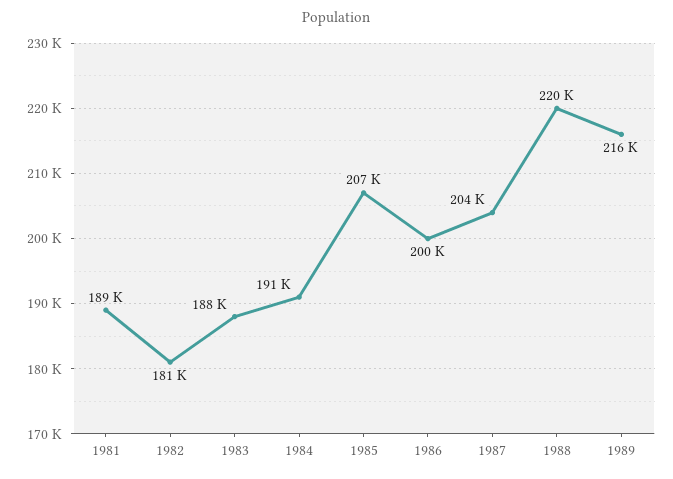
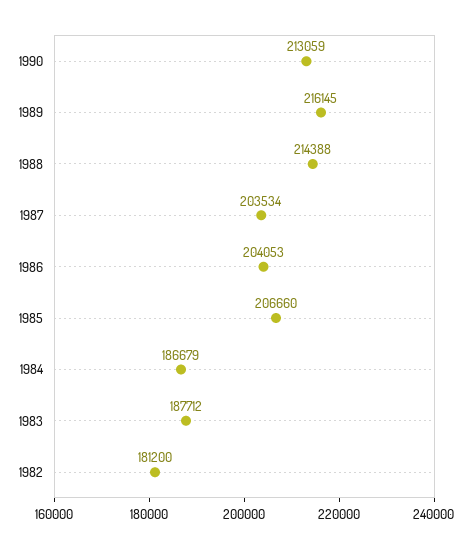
1981: 189000 -> none
1984: 191000 -> 186679
1986: 200000 -> 204053
1988: 220000 -> 214388
1990: none -> 213059

